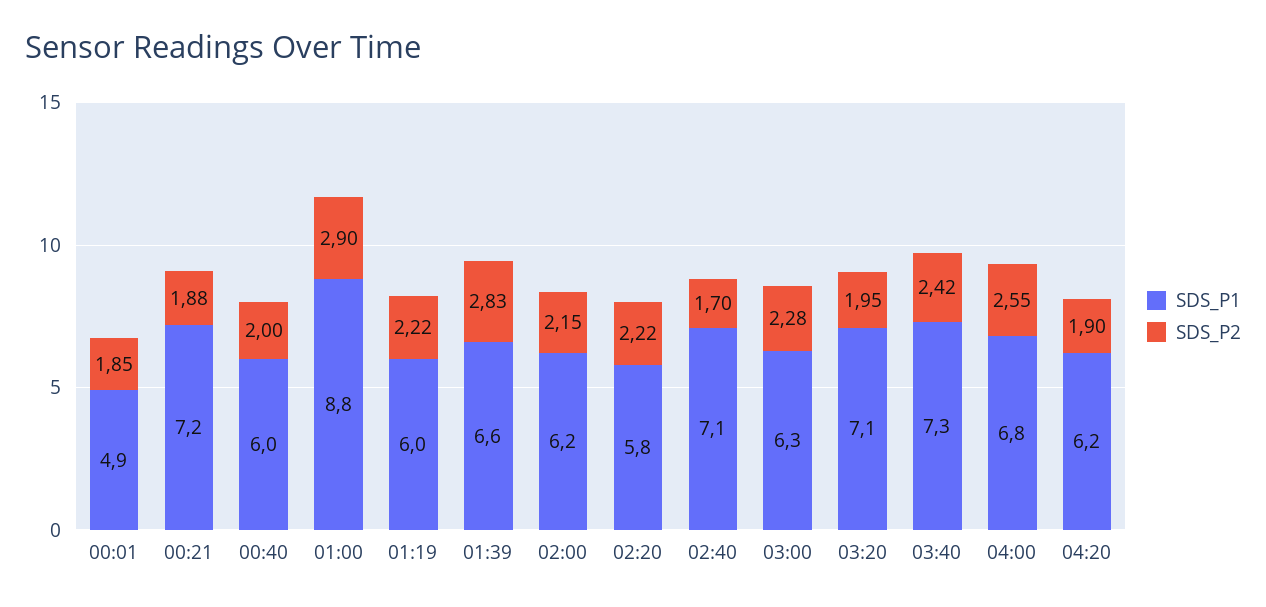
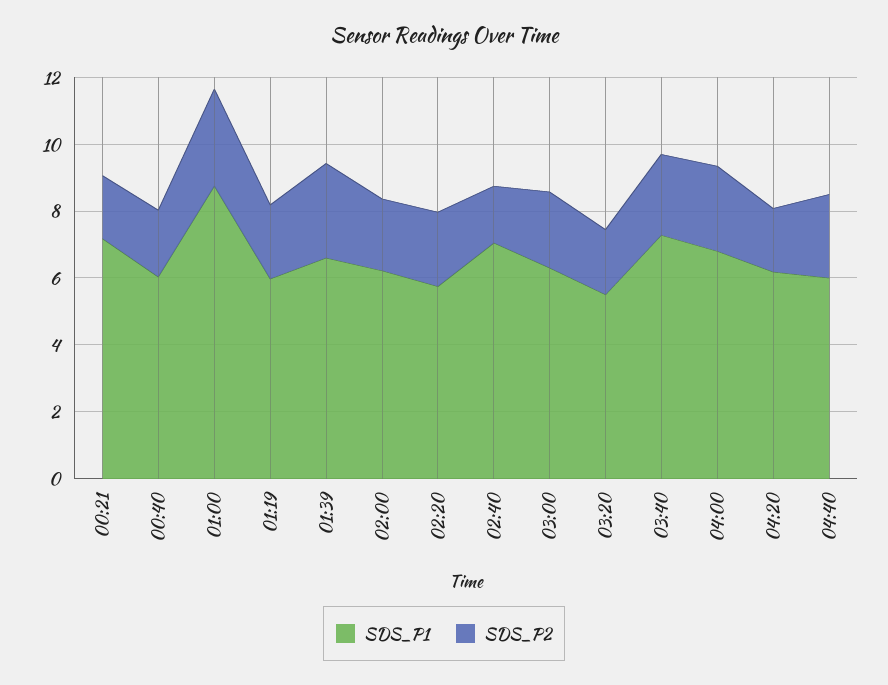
SDS_P1, 00:01: 4.9 -> none
SDS_P2, 00:01: 1.85 -> none
SDS_P1, 03:20: 7.1 -> 5.5
SDS_P1, 04:40: none -> 6
SDS_P2, 04:40: none -> 2.5

